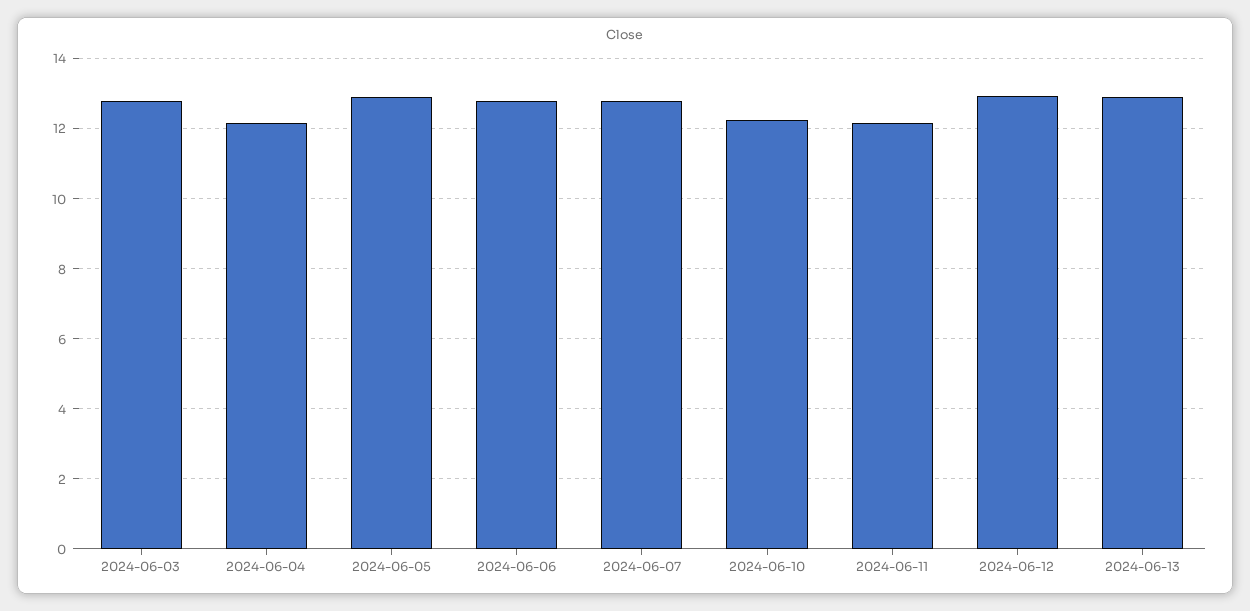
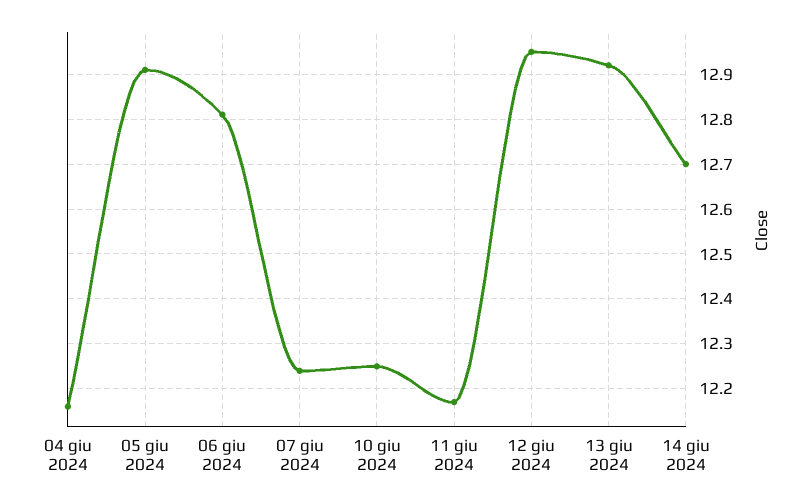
2024-06-03: 12.8 -> none
2024-06-07: 12.8 -> 12.25
14 giu 2024: none -> 12.7

